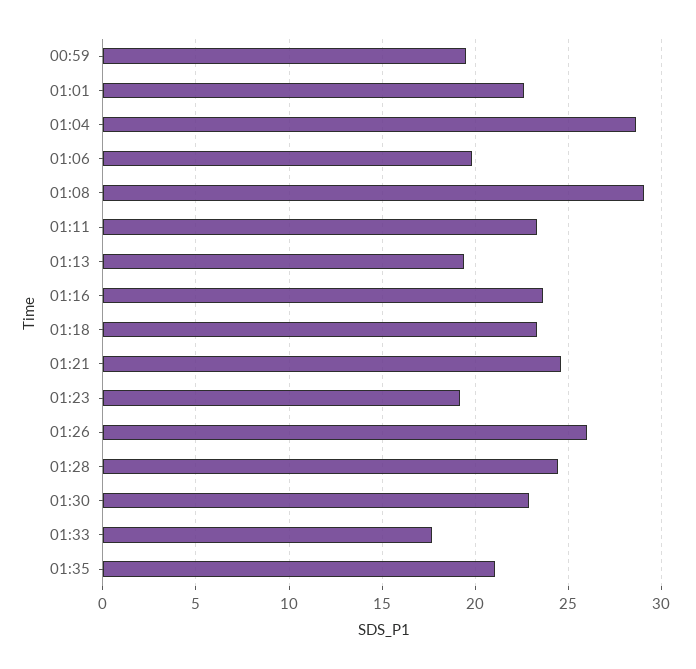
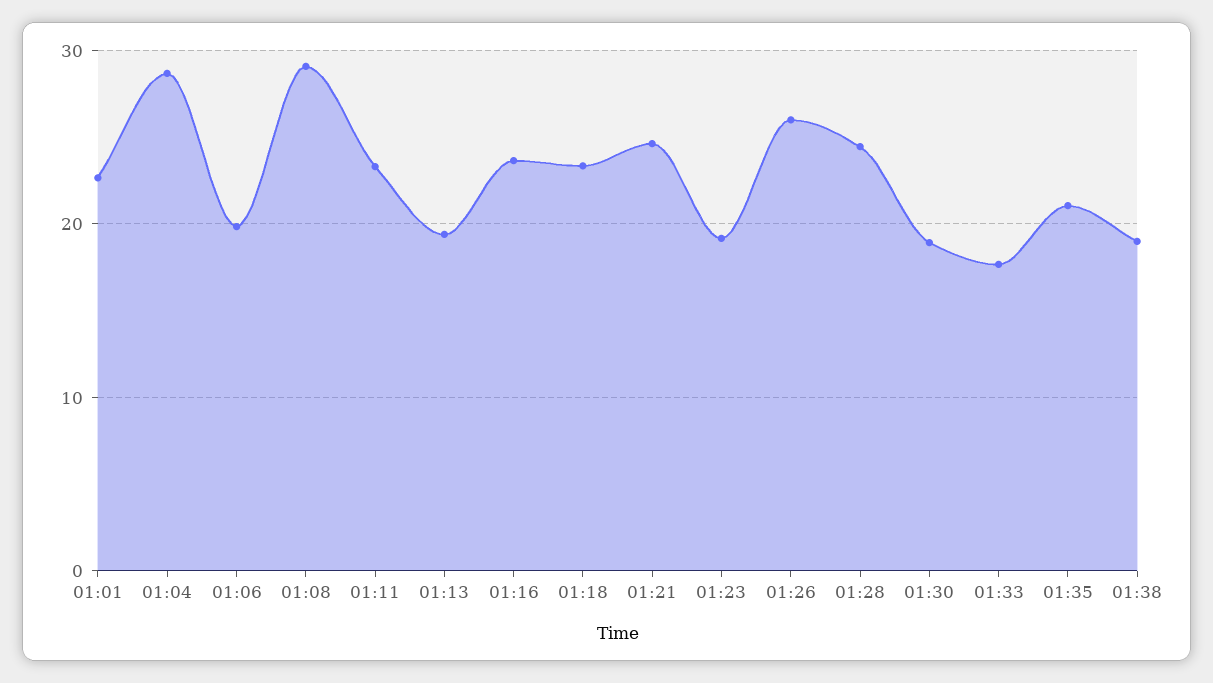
00:59: 19.5 -> none
01:30: 23 -> 19
01:38: none -> 19

